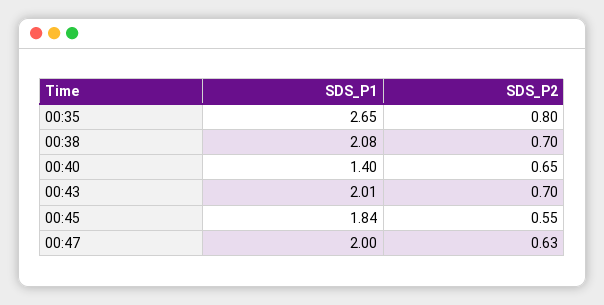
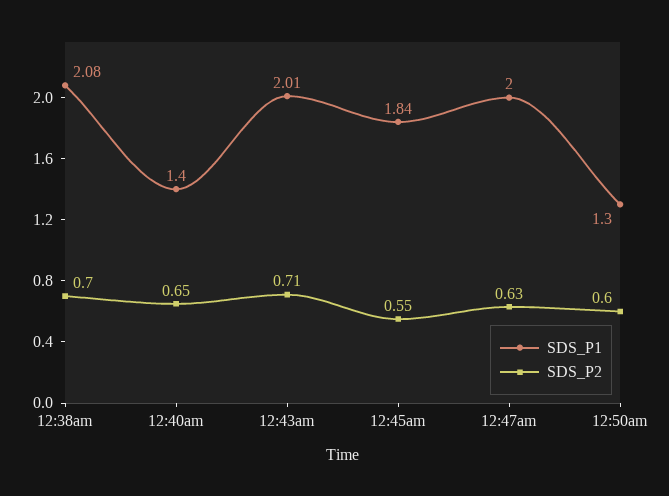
SDS_P1, 00:35: 2.65 -> none
SDS_P2, 00:35: 0.8 -> none
SDS_P2, 00:43: 0.7 -> 0.71
SDS_P1, 12:50am: none -> 1.3
SDS_P2, 12:50am: none -> 0.6

